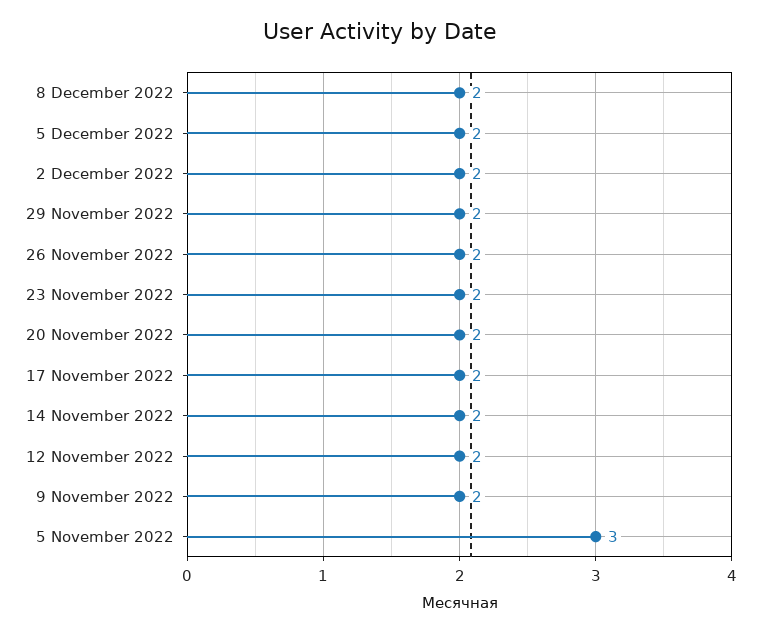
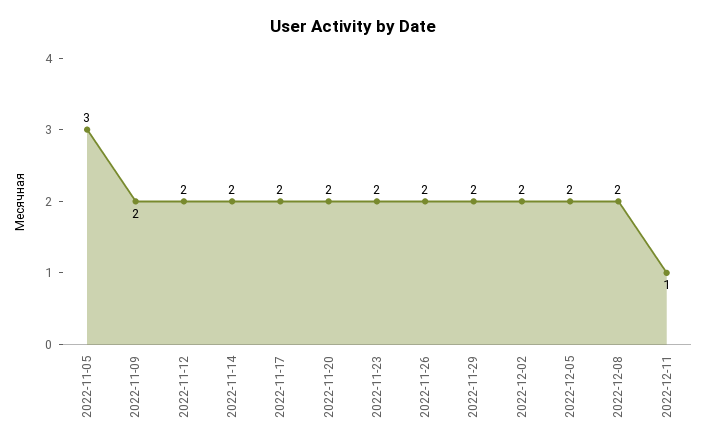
2022-12-11: none -> 1

